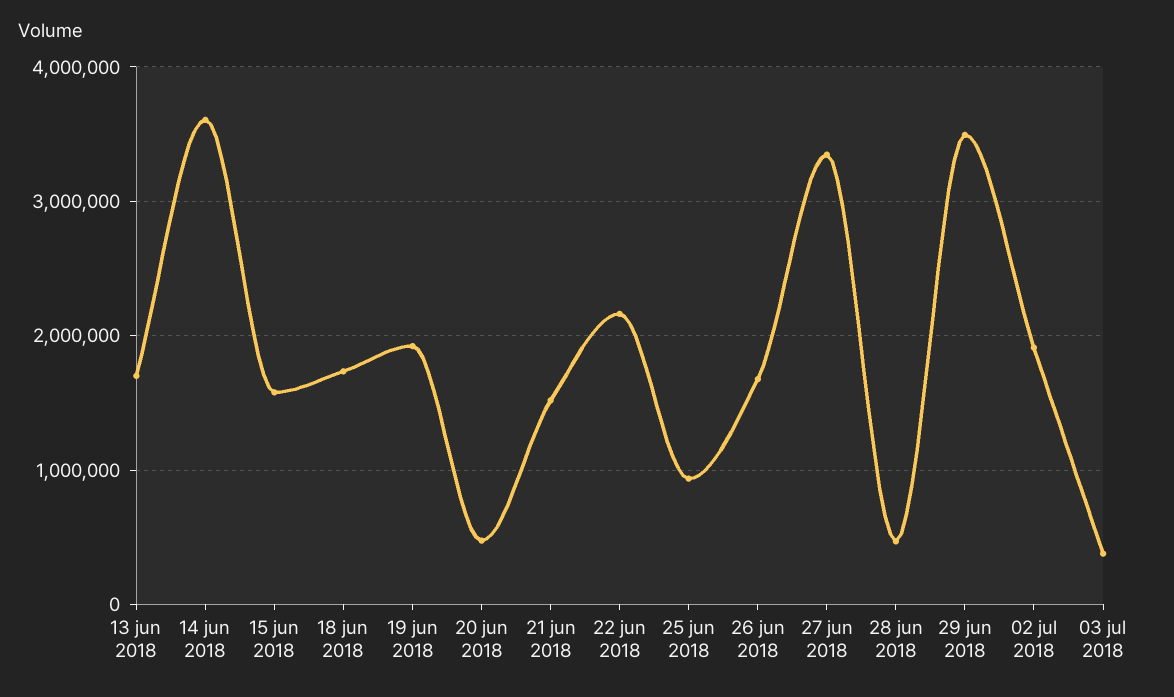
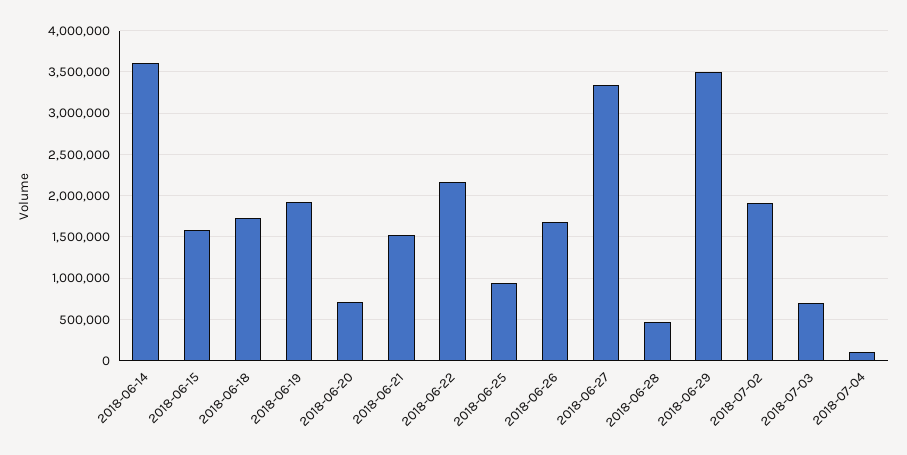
13 jun 2018: 1700000 -> none
20 jun 2018: 500000 -> 700000
03 jul 2018: 400000 -> 700000
2018-07-04: none -> 100000

